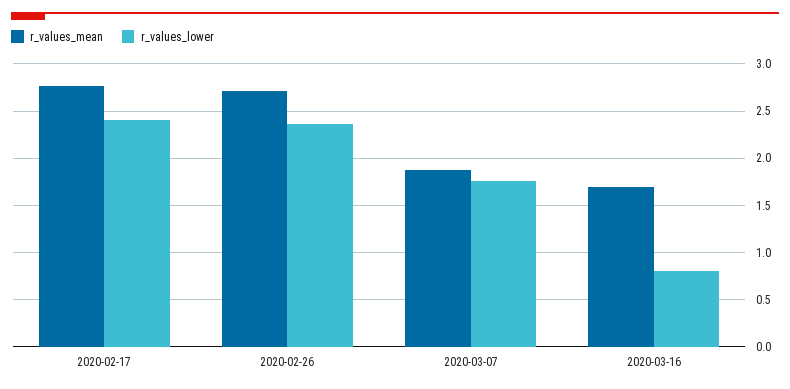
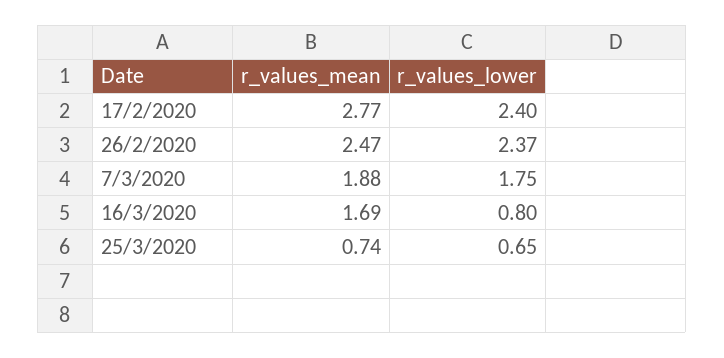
r_values_mean, 2020-02-26: 2.7 -> 2.47
r_values_mean, 25/3/2020: none -> 0.74
r_values_lower, 25/3/2020: none -> 0.65

